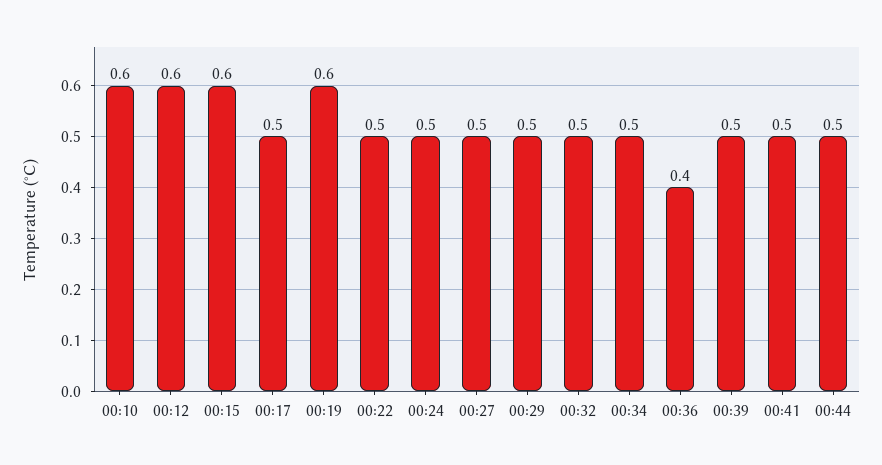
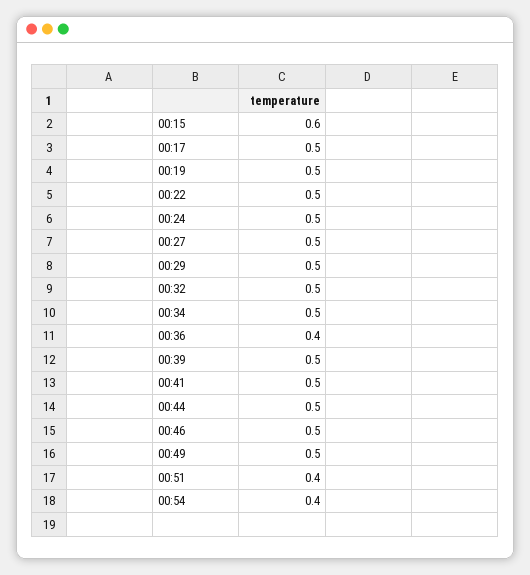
00:10: 0.6 -> none
00:12: 0.6 -> none
00:19: 0.6 -> 0.5
00:46: none -> 0.5
00:49: none -> 0.5
00:51: none -> 0.4
00:54: none -> 0.4

